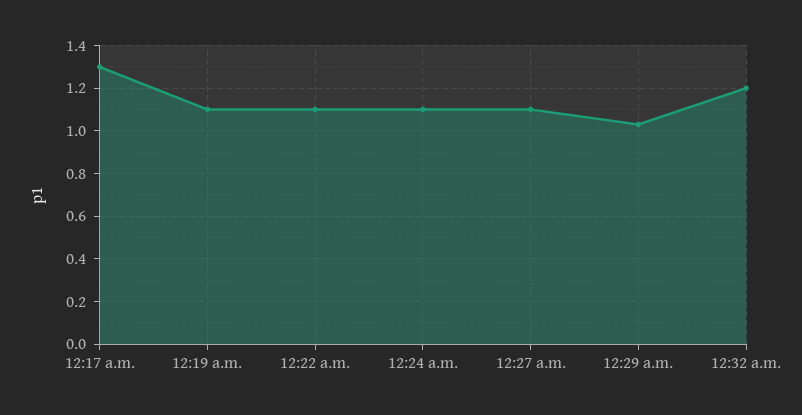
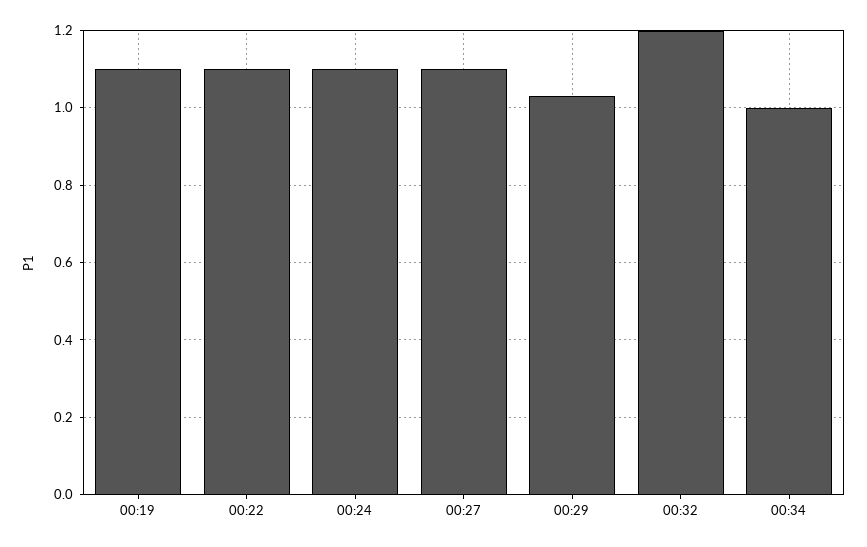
12:17 a.m.: 1.3 -> none
00:34: none -> 1

